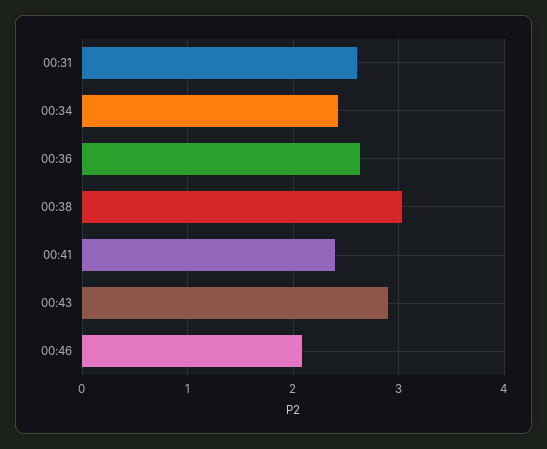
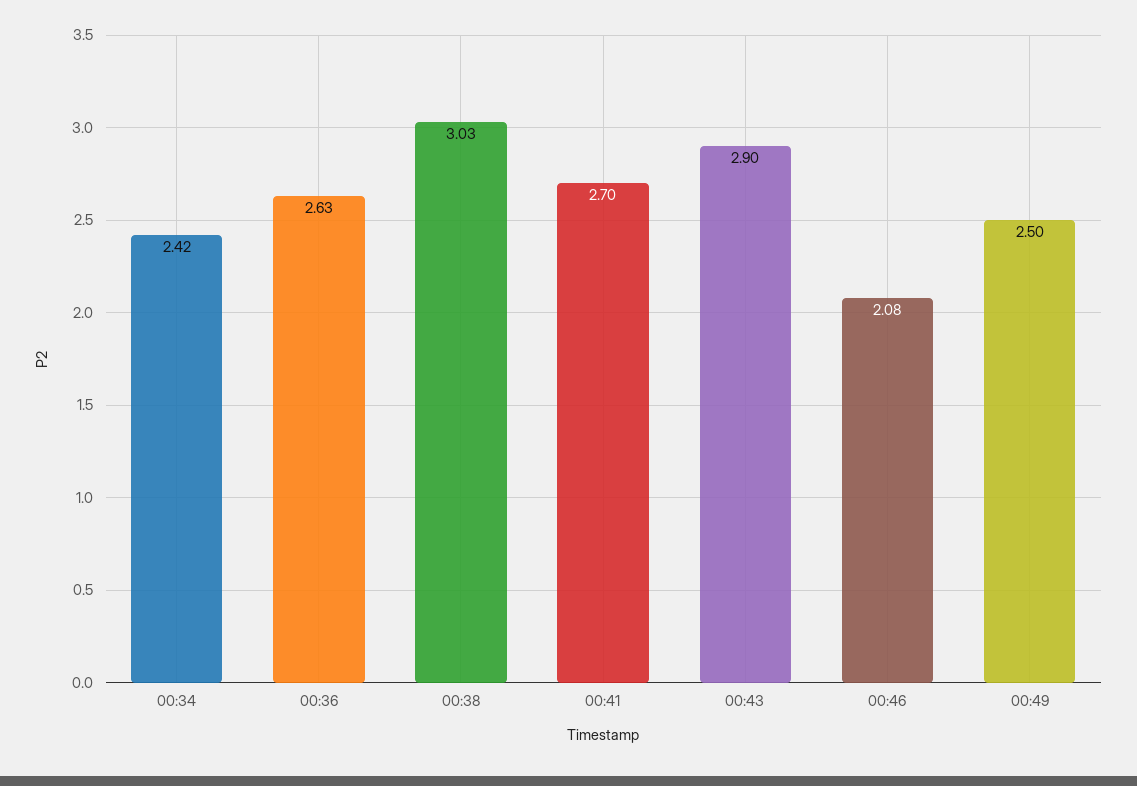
00:31: 2.6 -> none
00:41: 2.4 -> 2.7
00:49: none -> 2.5

